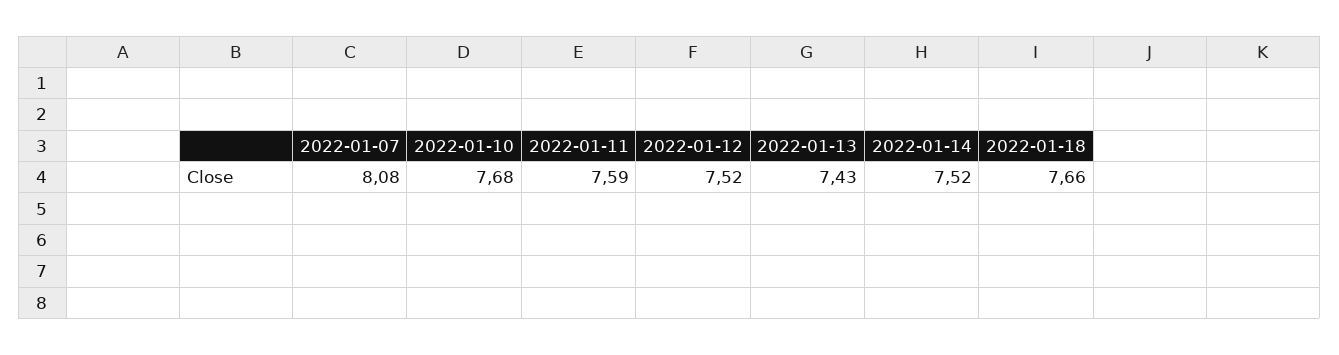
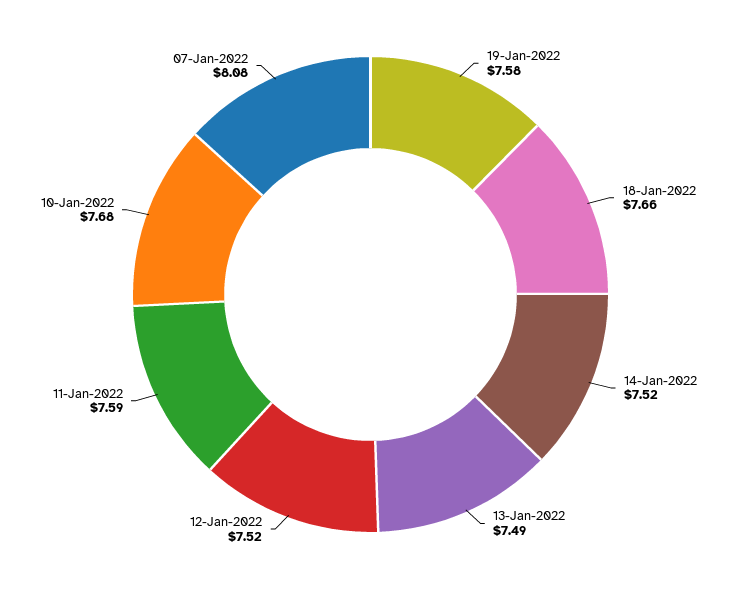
2022-01-13: 7.43 -> 7.49
19-Jan-2022: none -> 7.58

